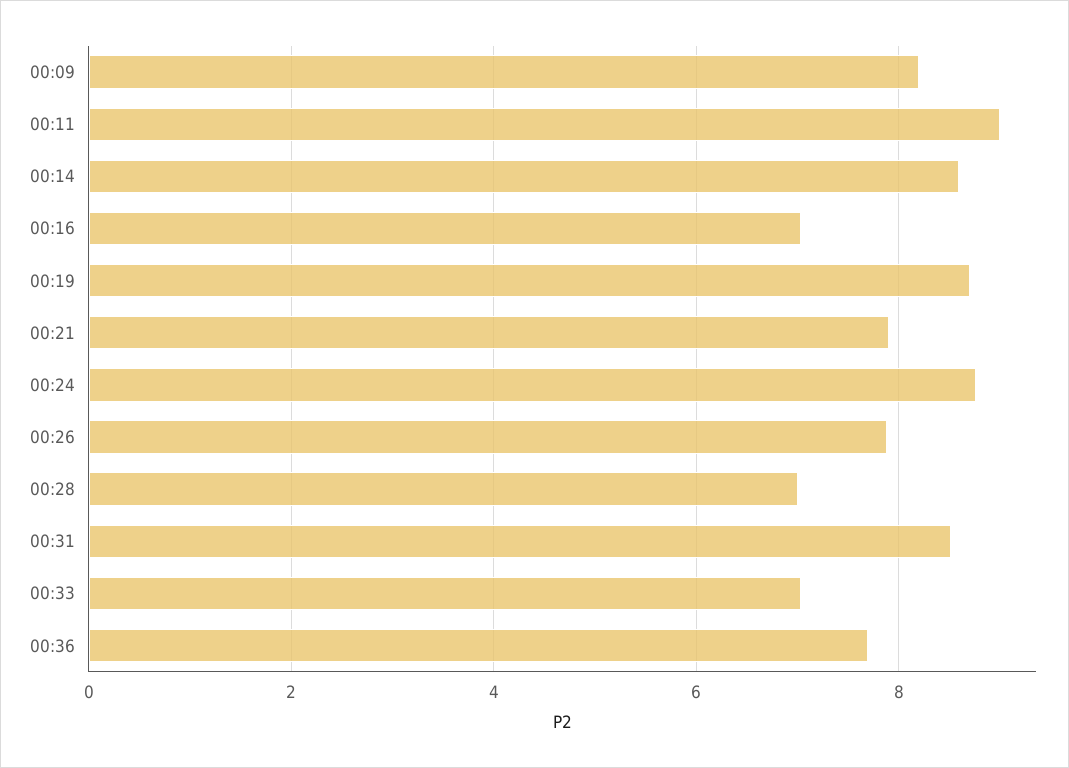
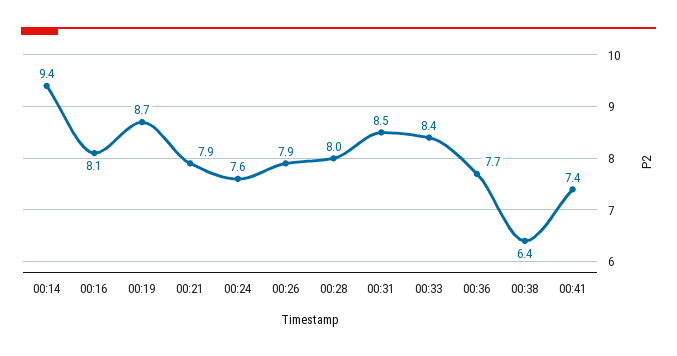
00:09: 8.2 -> none
00:11: 9 -> none
00:14: 8.6 -> 9.4
00:16: 7 -> 8.1
00:24: 8.8 -> 7.6
00:28: 7 -> 8
00:33: 7 -> 8.4
00:38: none -> 6.4
00:41: none -> 7.4

